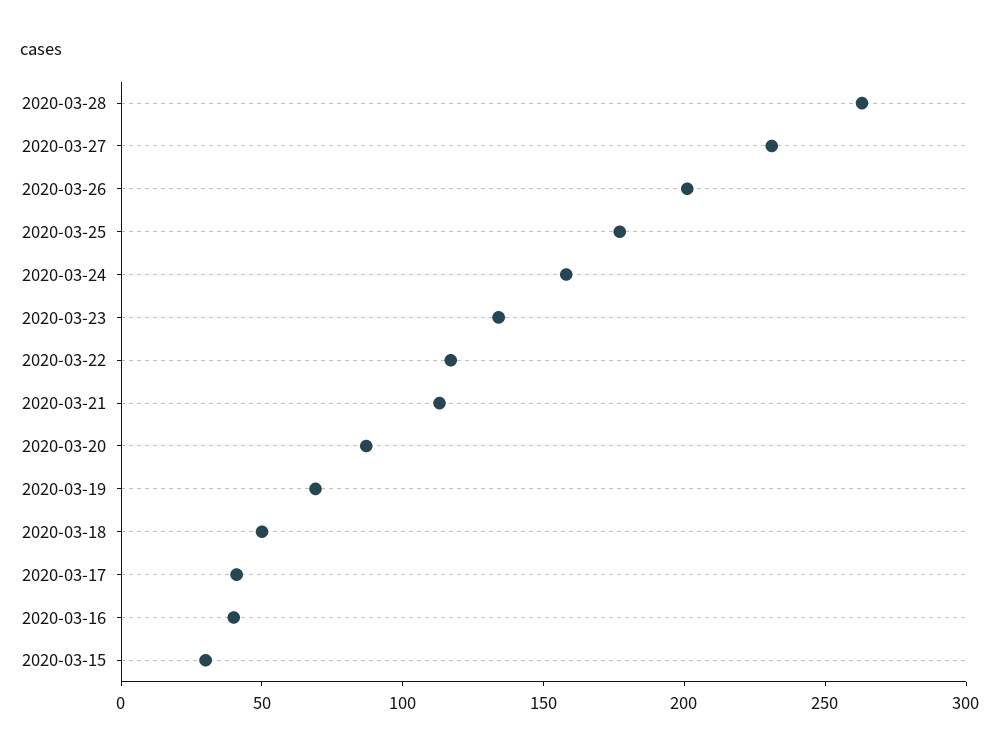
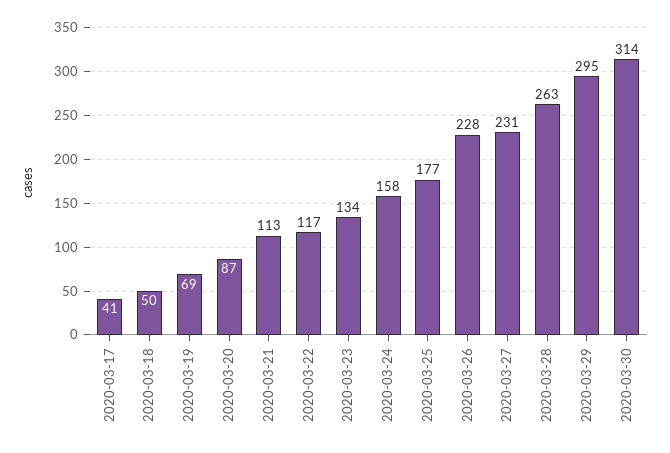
2020-03-26: 200 -> 228
2020-03-16: 40 -> none
2020-03-15: 30 -> none
2020-03-29: none -> 295
2020-03-30: none -> 314

